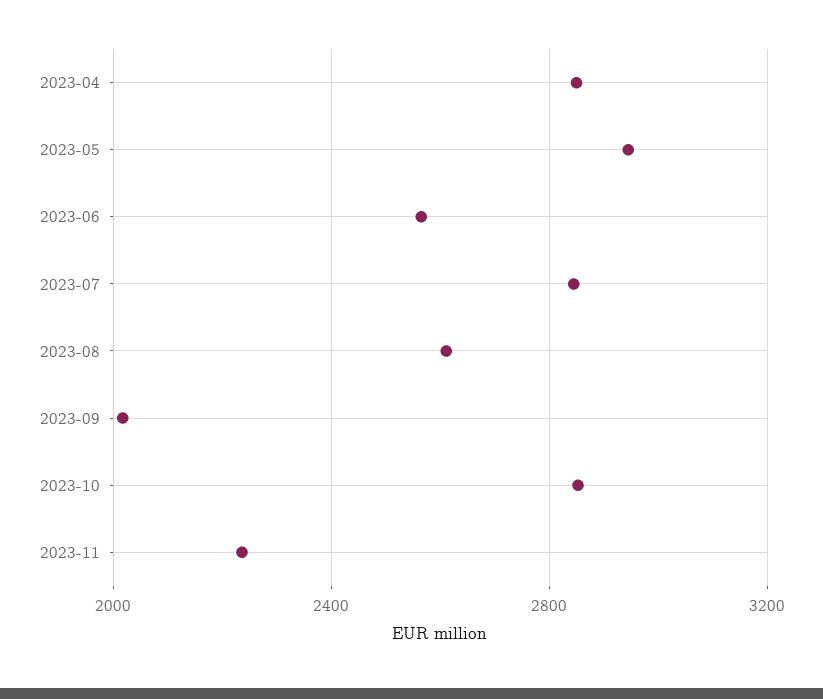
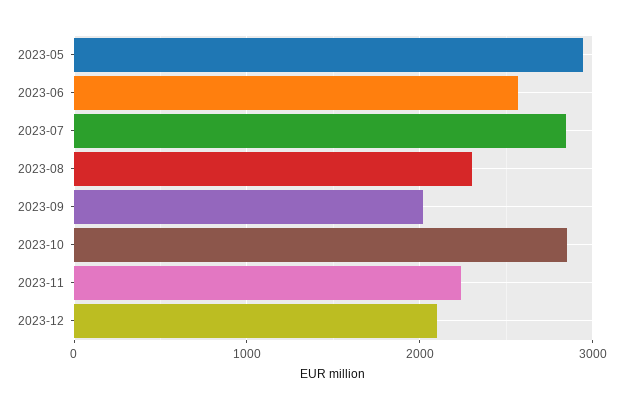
2023-04: 2850 -> none
2023-08: 2600 -> 2300
2023-12: none -> 2100

